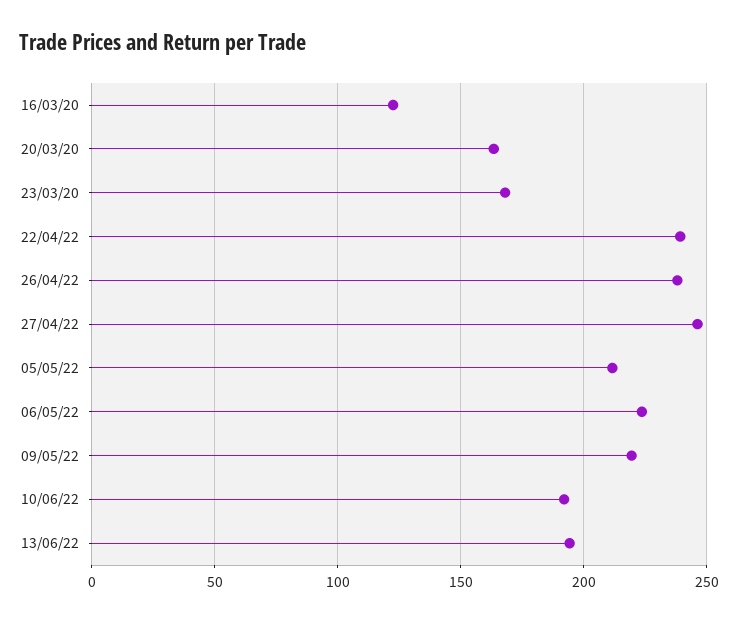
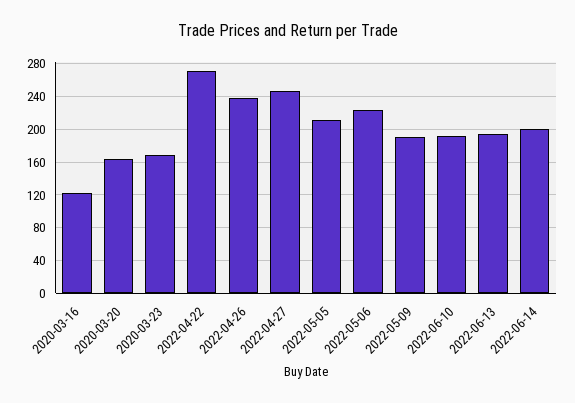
22/04/22: 240 -> 270
09/05/22: 220 -> 190
2022-06-14: none -> 200

